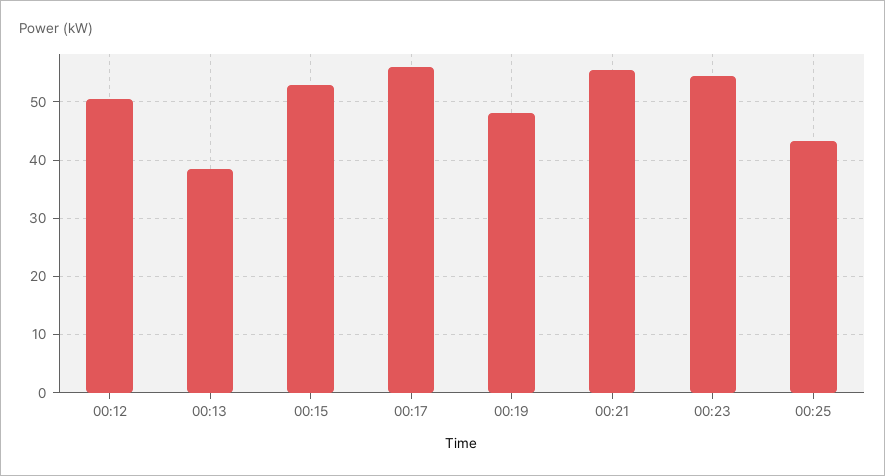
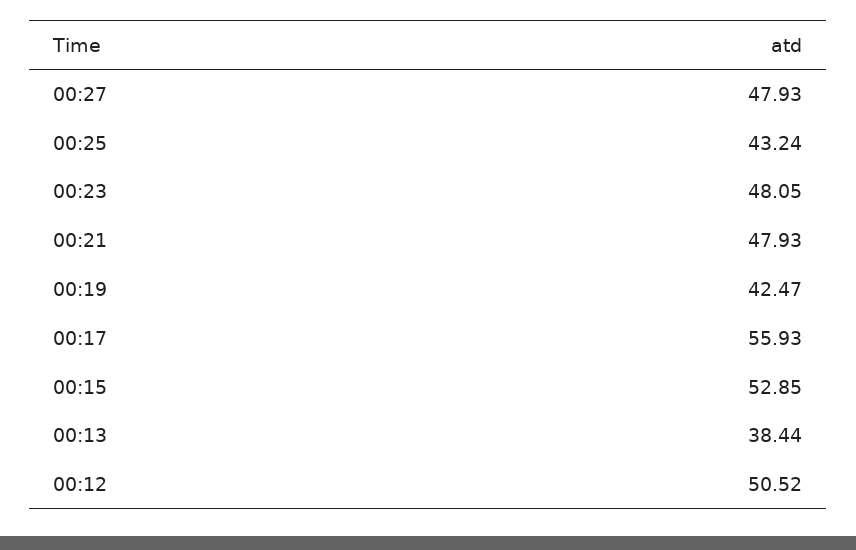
00:19: 48 -> 42.47
00:21: 56 -> 47.93
00:23: 54 -> 48.05
00:27: none -> 47.93

